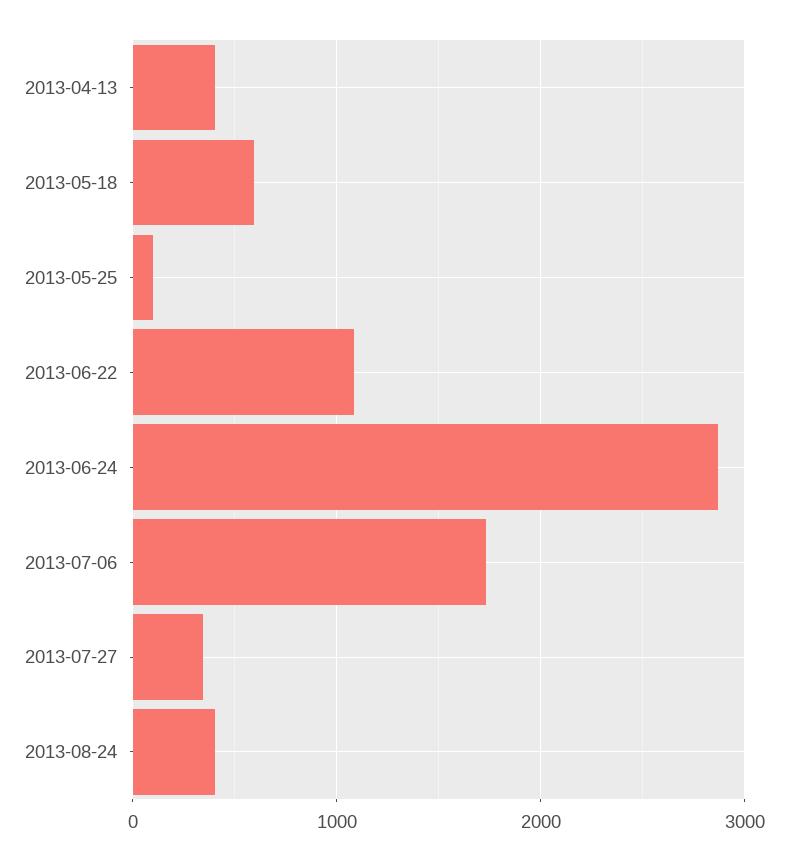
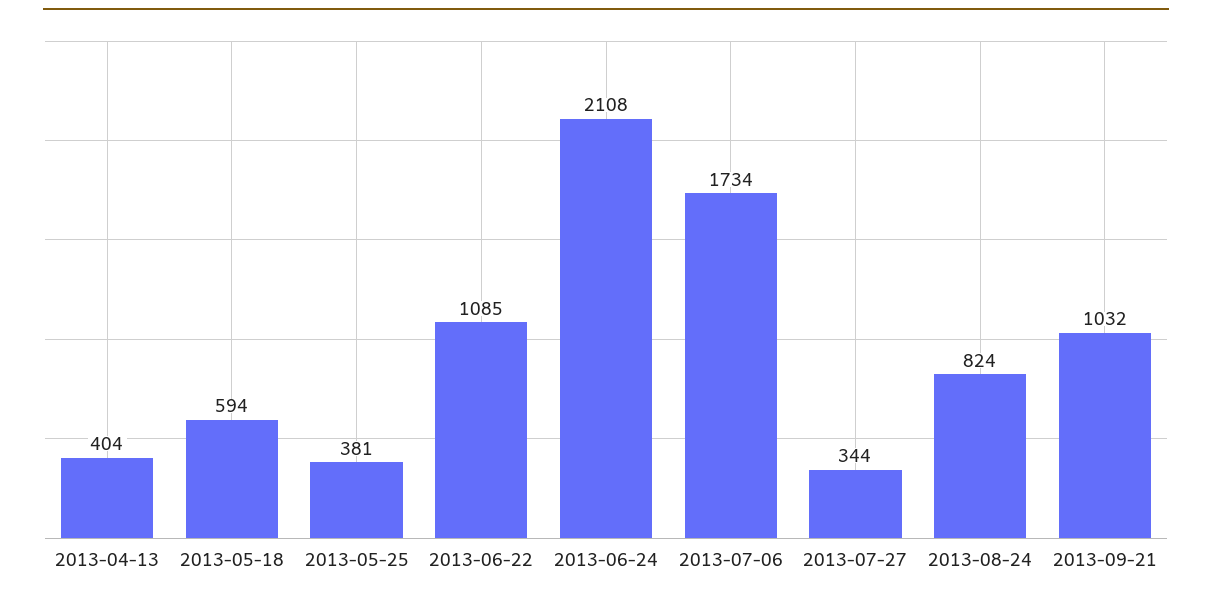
2013-05-25: 100 -> 381
2013-06-24: 2900 -> 2108
2013-08-24: 400 -> 824
2013-09-21: none -> 1032

